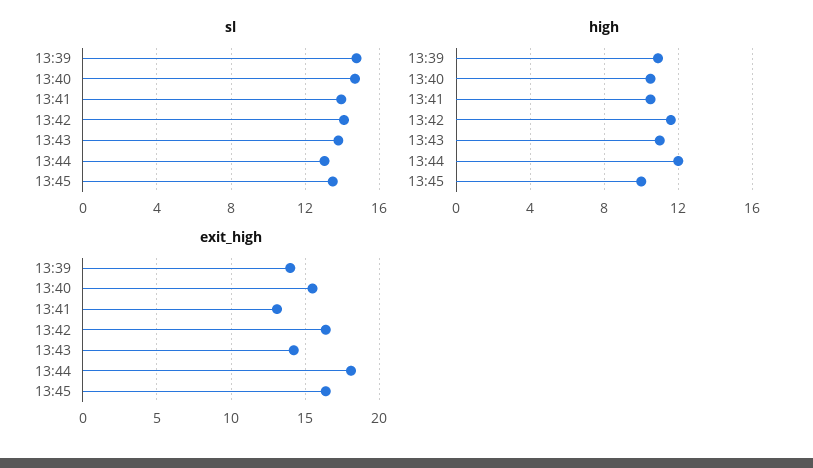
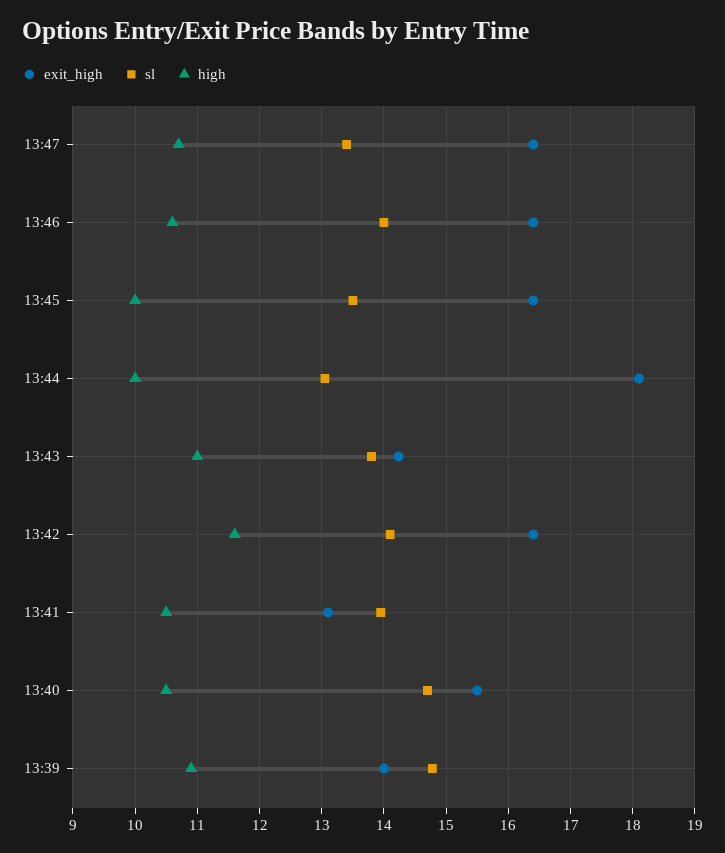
high, 13:44: 12 -> 10
exit_high, 13:47: none -> 16.4
sl, 13:47: none -> 13.4
high, 13:47: none -> 10.7
exit_high, 13:46: none -> 16.4
sl, 13:46: none -> 14
high, 13:46: none -> 10.6

